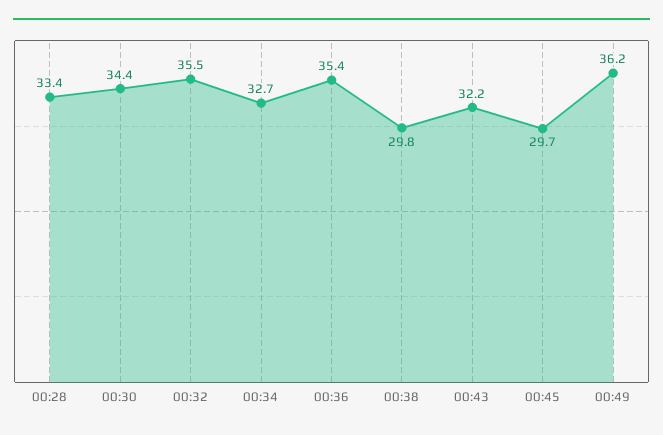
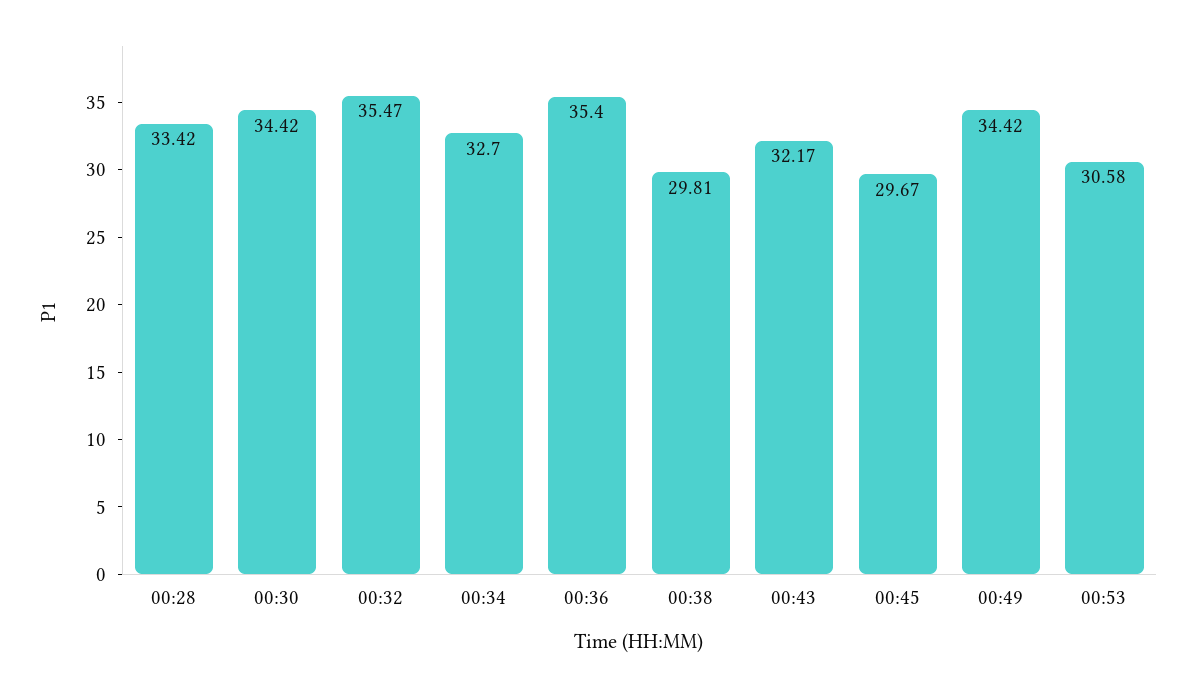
00:49: 36.2 -> 34.42
00:53: none -> 30.58

